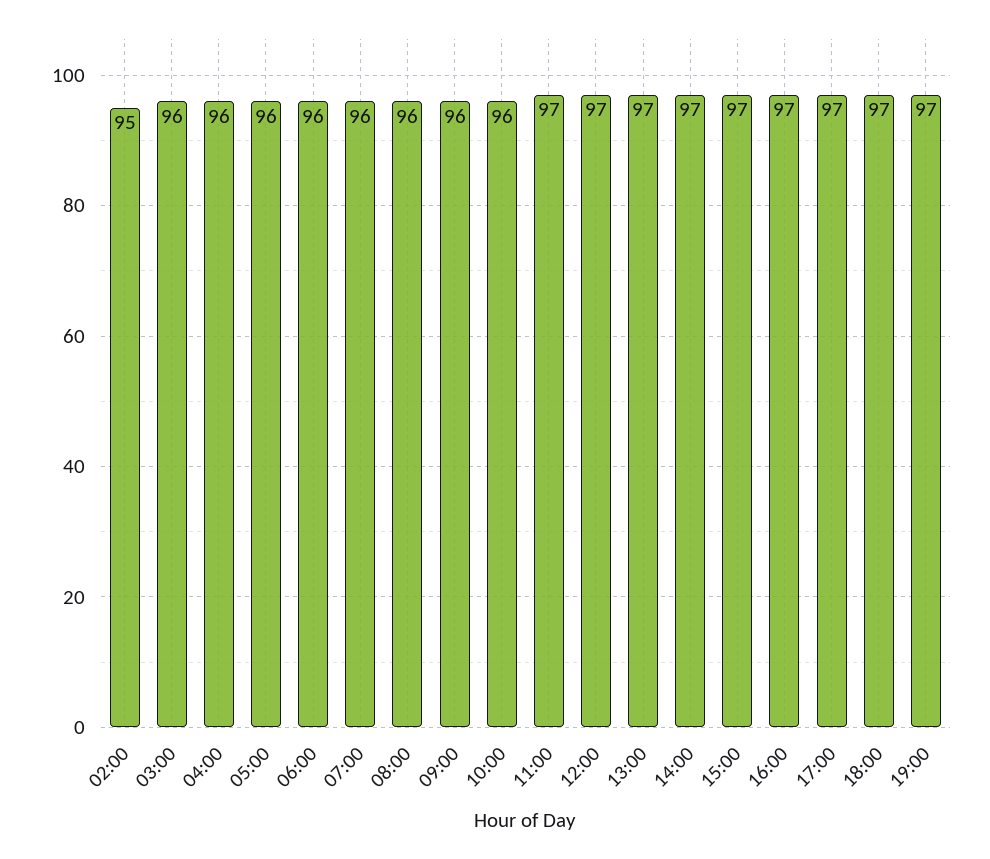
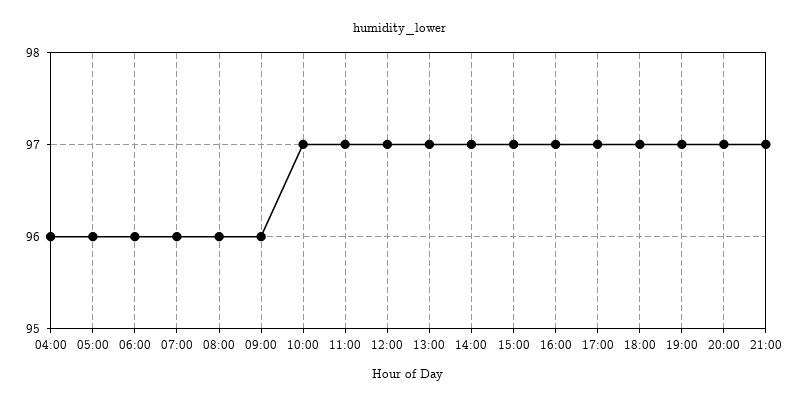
02:00: 95 -> none
03:00: 96 -> none
10:00: 96 -> 97
20:00: none -> 97
21:00: none -> 97

